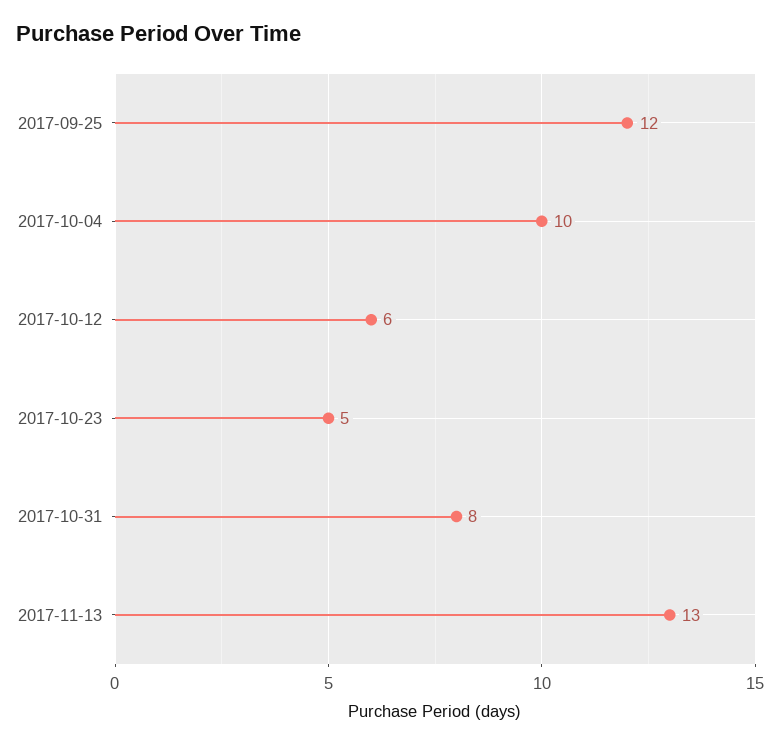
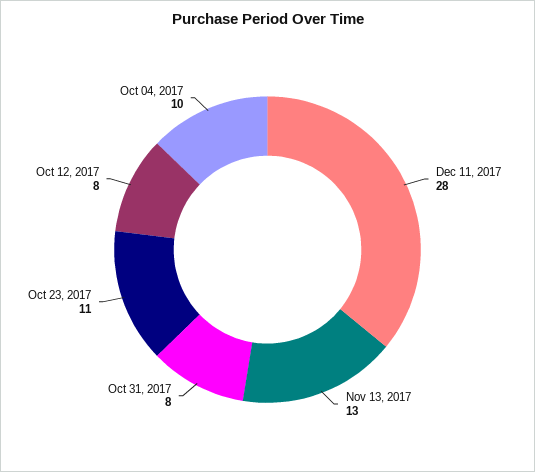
2017-09-25: 12 -> none
2017-10-12: 6 -> 8
2017-10-23: 5 -> 11
Dec 11, 2017: none -> 28

